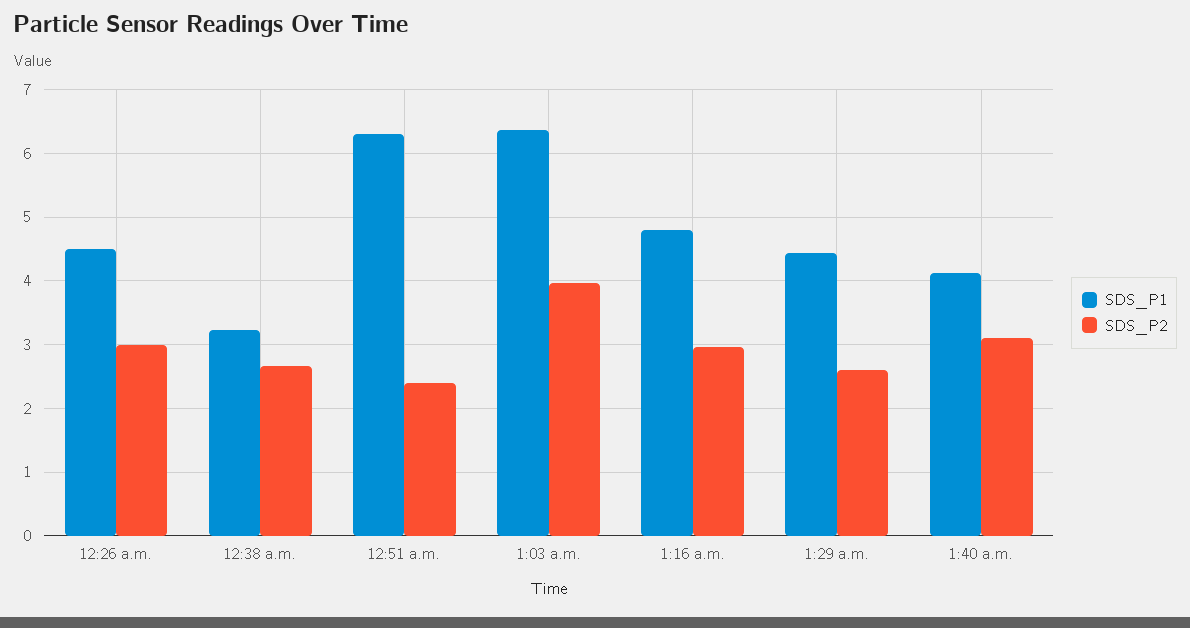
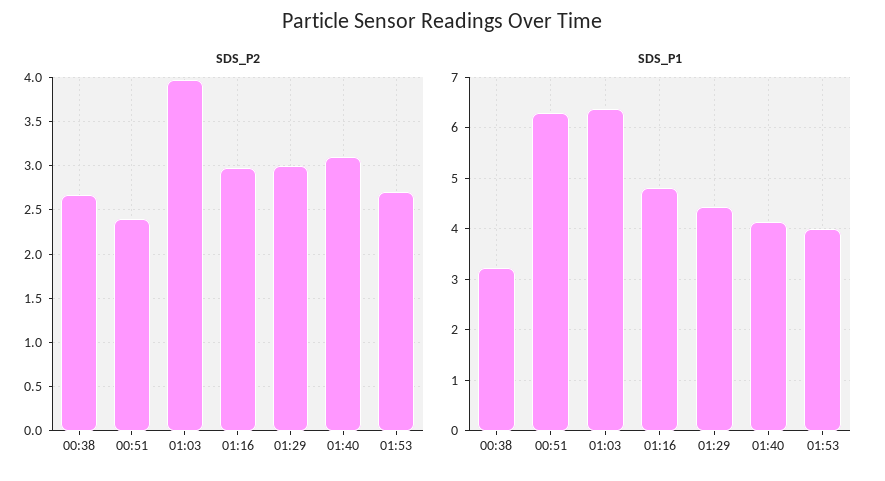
SDS_P1, 12:26 a.m.: 4.5 -> none
SDS_P2, 12:26 a.m.: 3 -> none
SDS_P2, 1:29 a.m.: 2.6 -> 3
SDS_P2, 01:53: none -> 2.7
SDS_P1, 01:53: none -> 4

